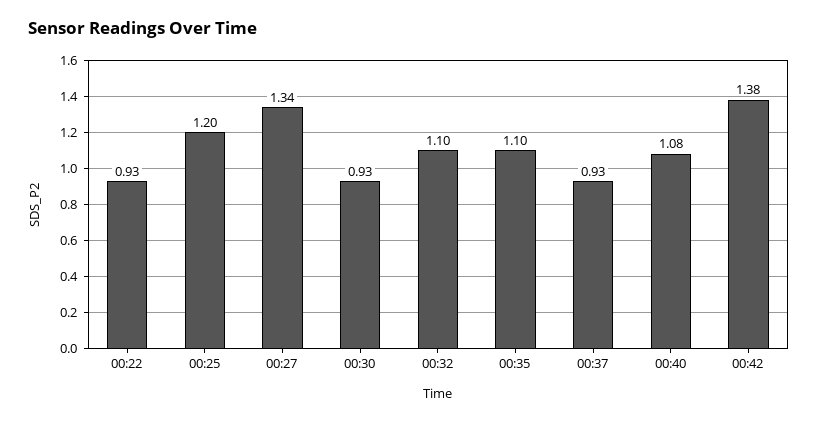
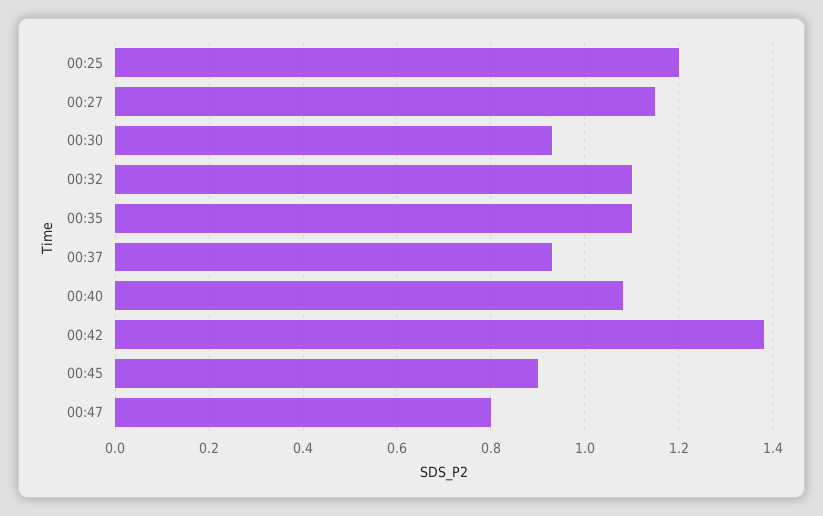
00:22: 0.93 -> none
00:27: 1.34 -> 1.15
00:45: none -> 0.9
00:47: none -> 0.8

